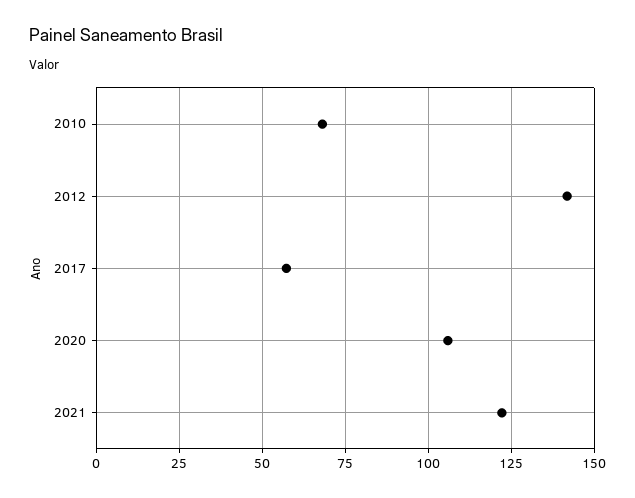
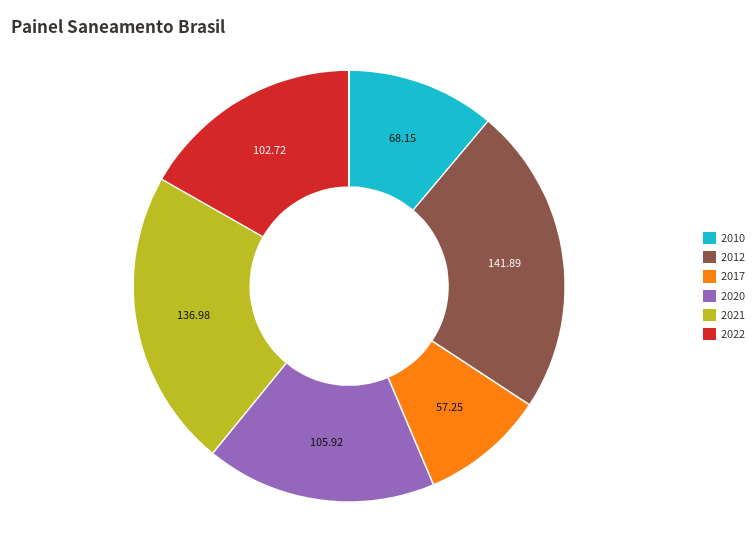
2021: 122.5 -> 136.98
2022: none -> 102.72

